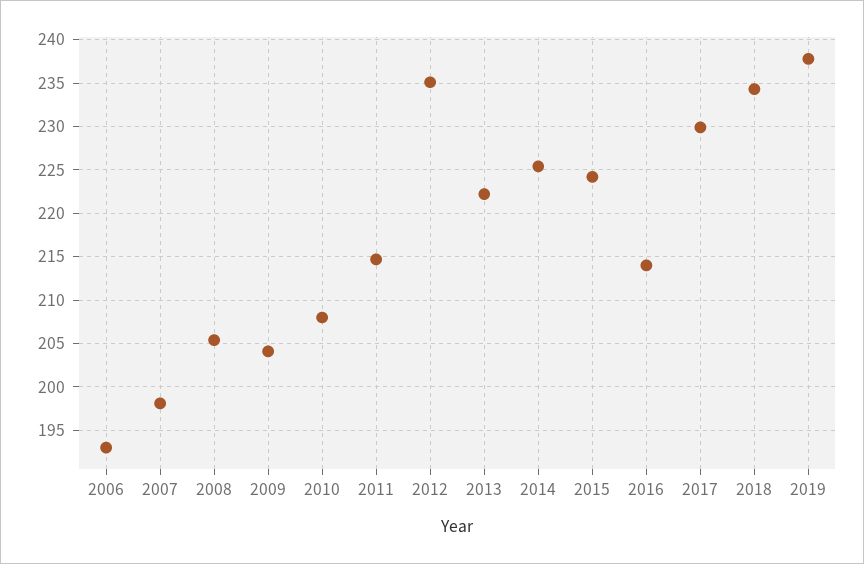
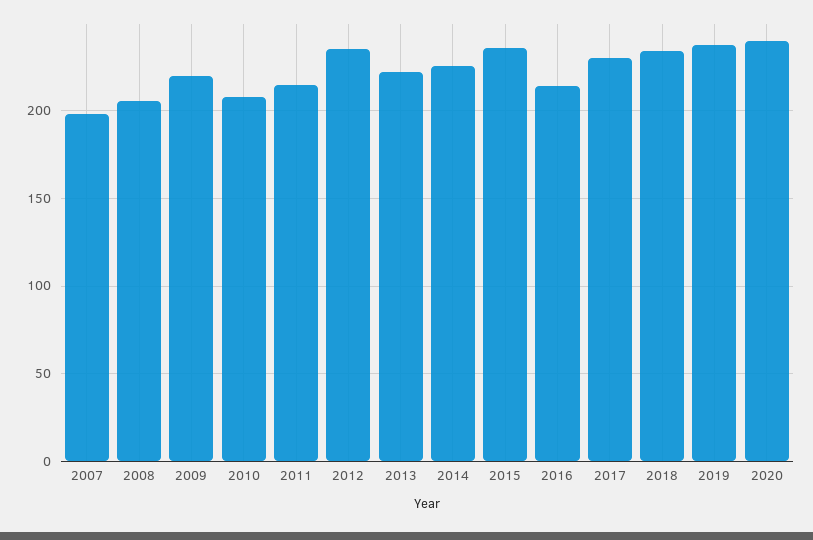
2006: 193 -> none
2009: 204 -> 220
2015: 224 -> 235
2020: none -> 240

